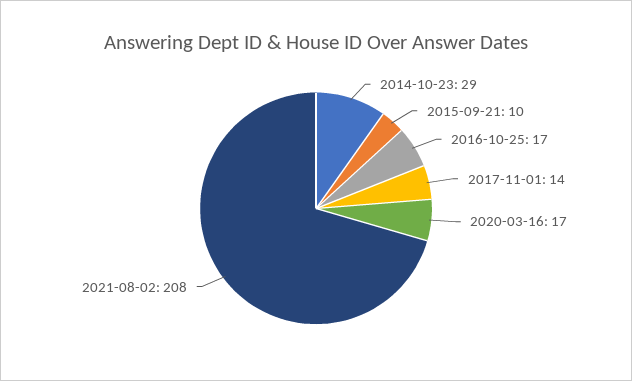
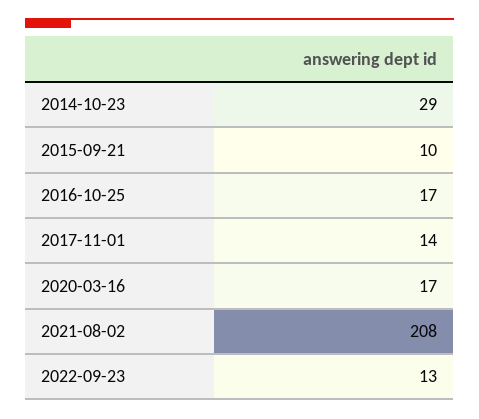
2022-09-23: none -> 13

